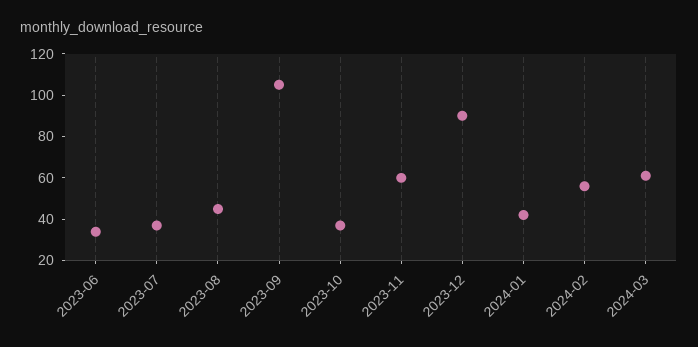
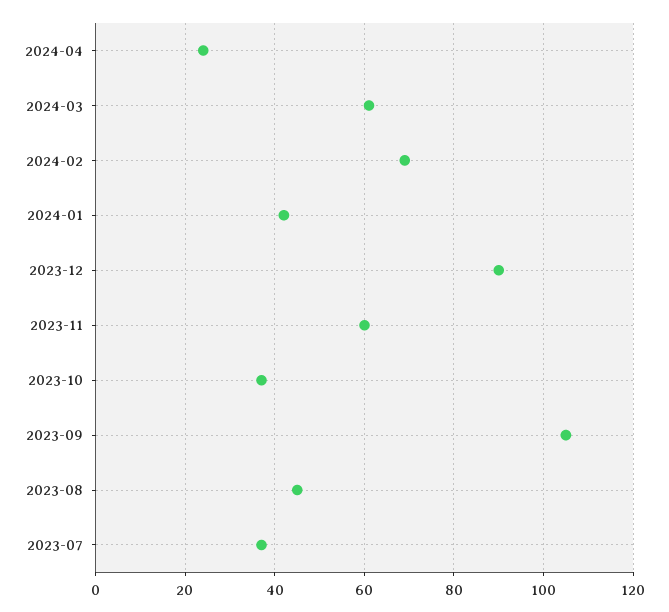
2023-06: 35 -> none
2024-02: 55 -> 70
2024-04: none -> 25

